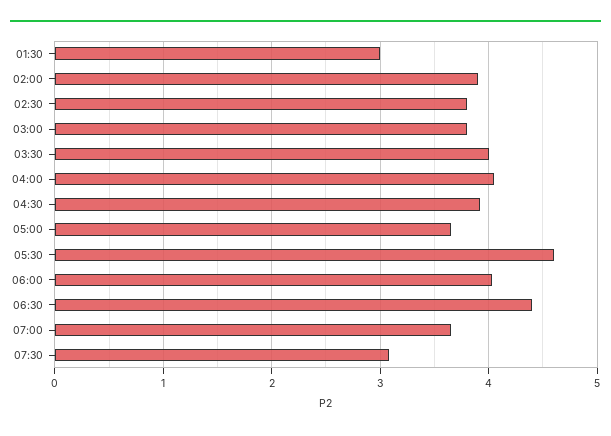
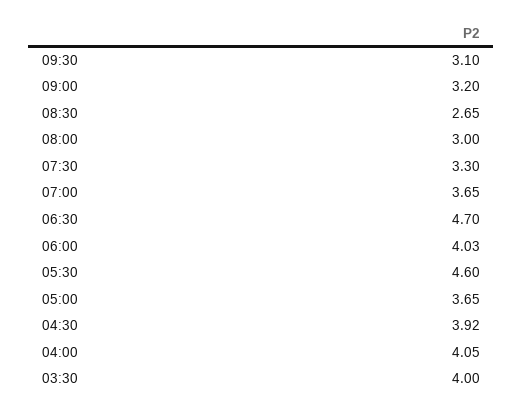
01:30: 3 -> none
02:00: 3.9 -> none
02:30: 3.8 -> none
03:00: 3.8 -> none
06:30: 4.4 -> 4.7
07:30: 3.1 -> 3.3
09:30: none -> 3.1
09:00: none -> 3.2
08:30: none -> 2.65
08:00: none -> 3

